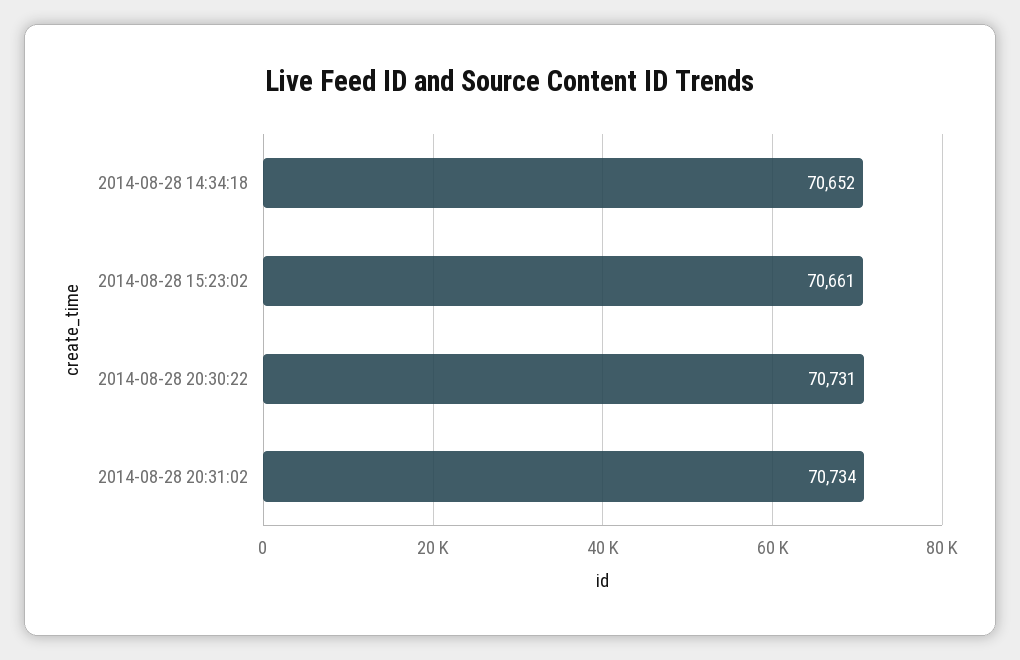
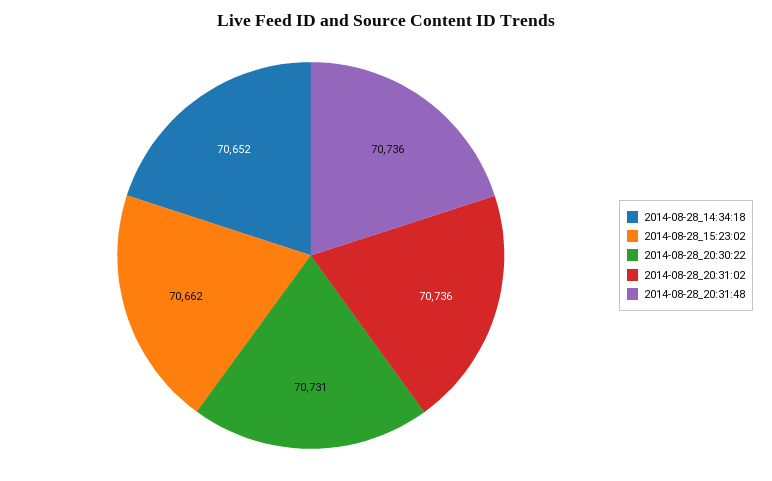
2014-08-28 15:23:02: 70661 -> 70662
2014-08-28 20:31:02: 70734 -> 70736
2014-08-28_20:31:48: none -> 70736

